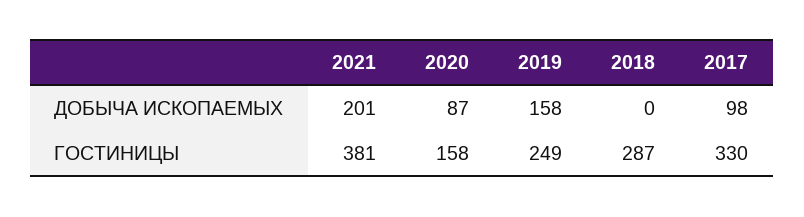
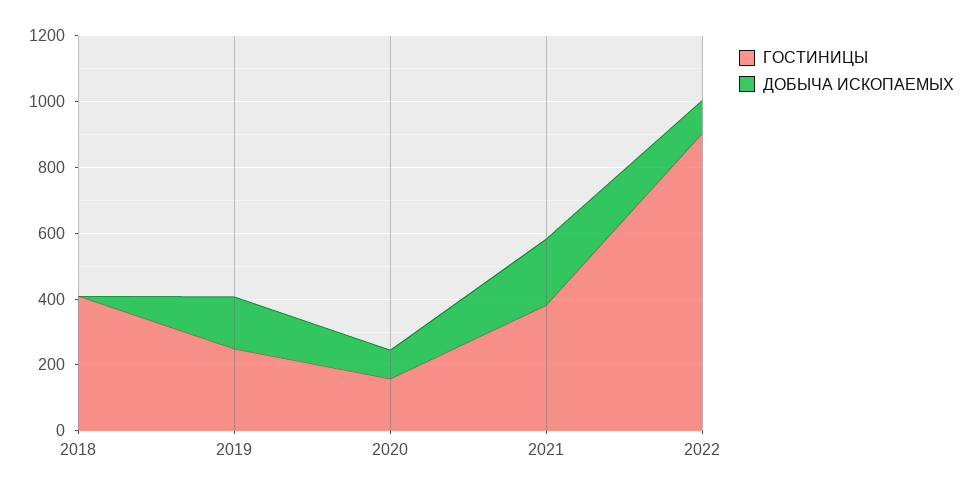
ДОБЫЧА ИСКОПАЕМЫХ, 2017: 98 -> none
ГОСТИНИЦЫ, 2018: 287 -> 400
ГОСТИНИЦЫ, 2017: 330 -> none
ГОСТИНИЦЫ, 2022: none -> 900
ДОБЫЧА ИСКОПАЕМЫХ, 2022: none -> 100

